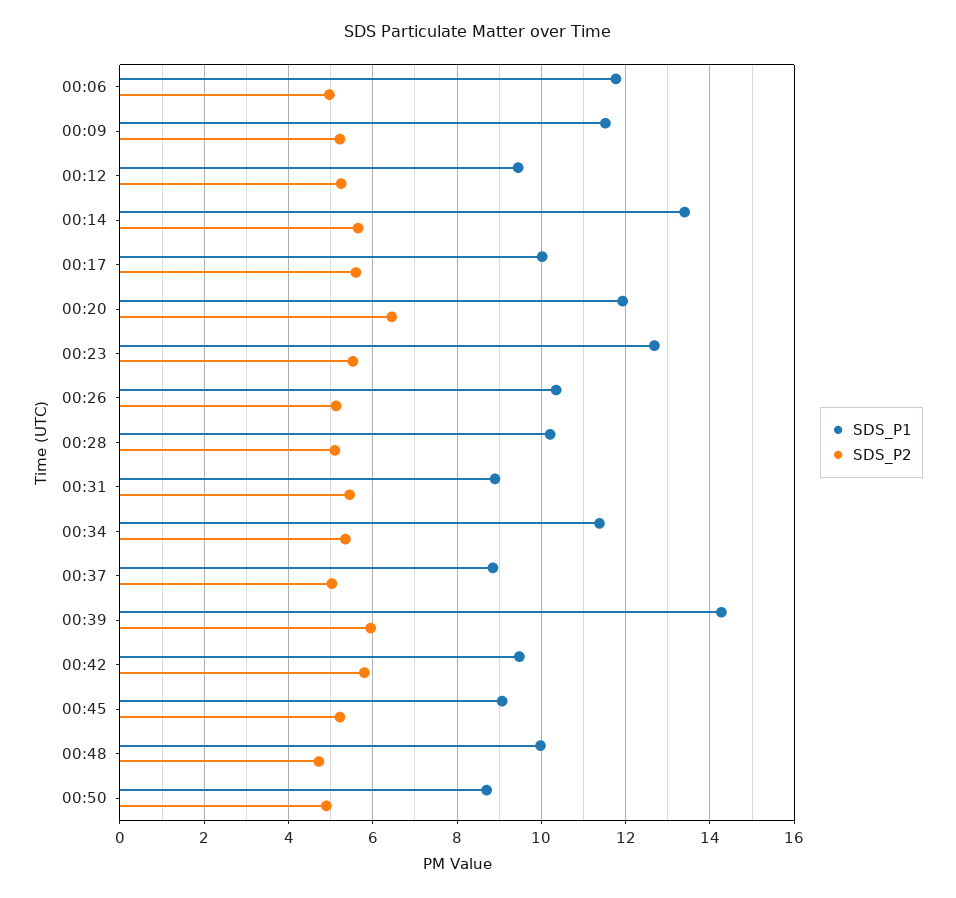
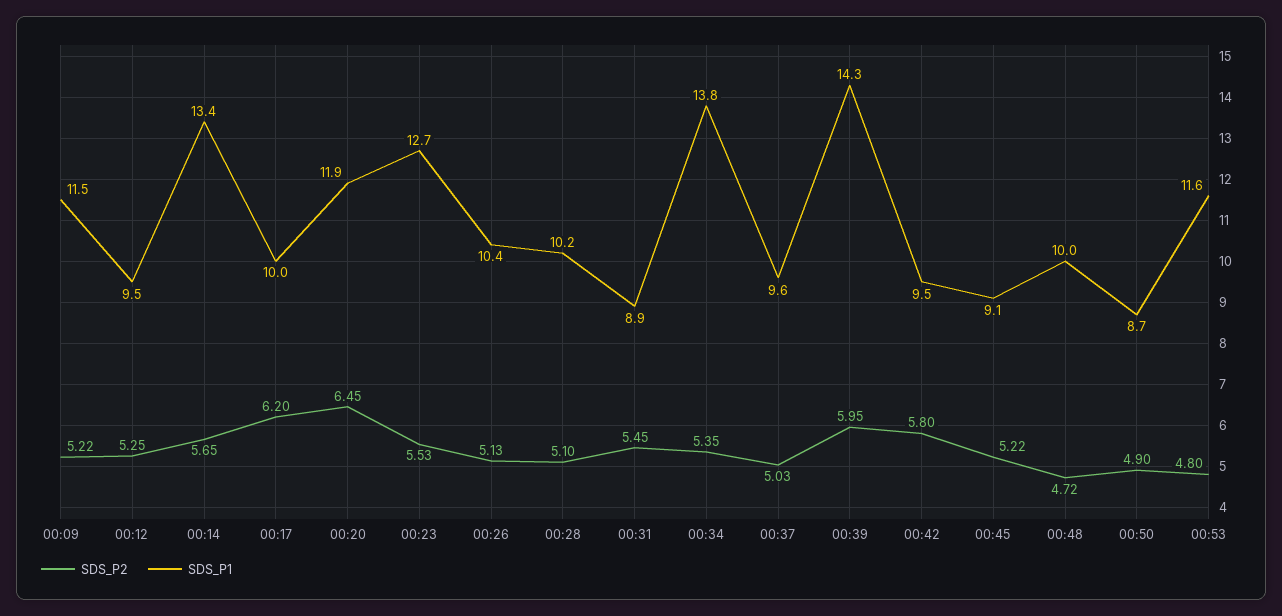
SDS_P1, 00:06: 11.8 -> none
SDS_P2, 00:06: 5 -> none
SDS_P2, 00:17: 5.6 -> 6.2
SDS_P1, 00:34: 11.4 -> 13.8
SDS_P1, 00:37: 8.8 -> 9.6
SDS_P2, 00:53: none -> 4.8
SDS_P1, 00:53: none -> 11.6

